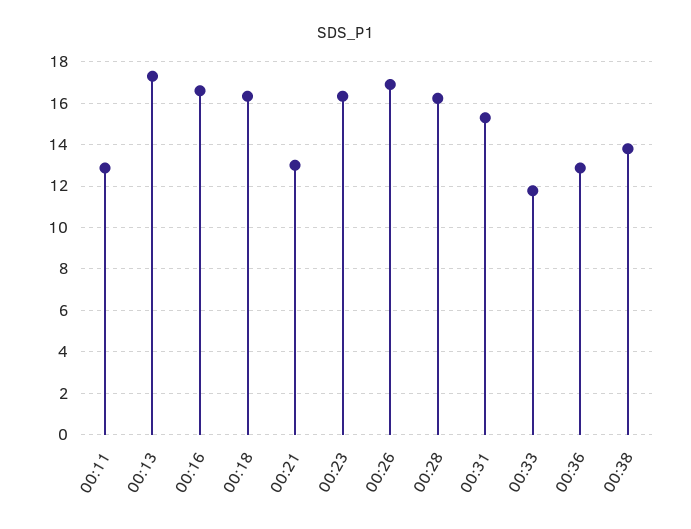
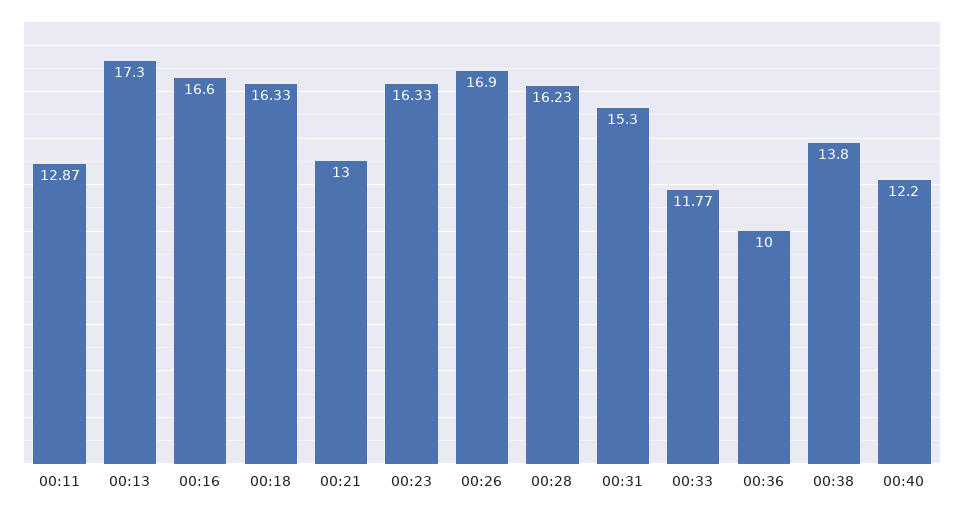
00:36: 13 -> 10
00:40: none -> 12.2

